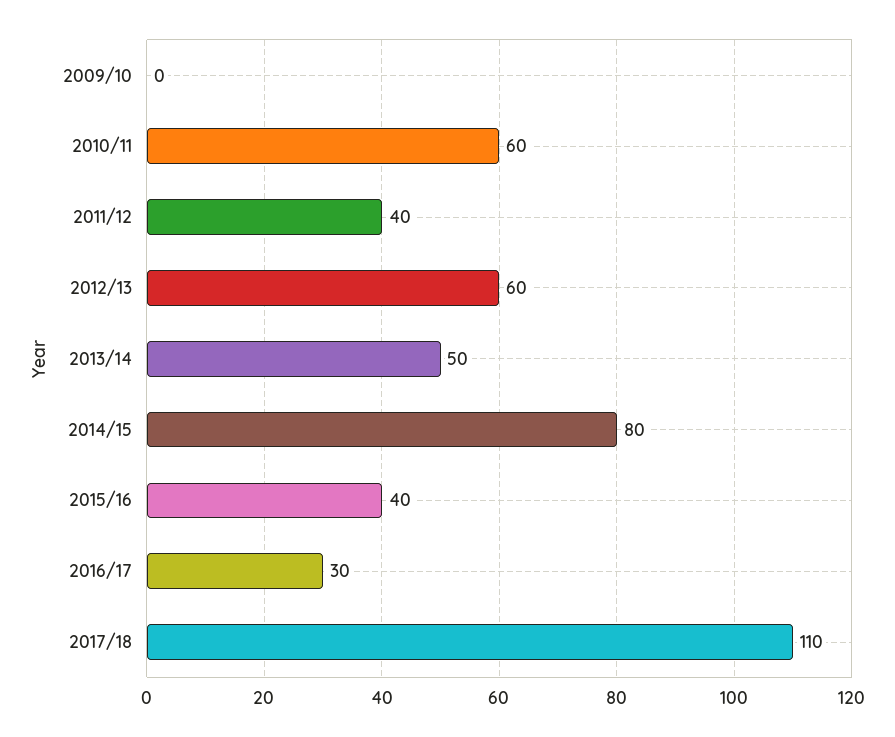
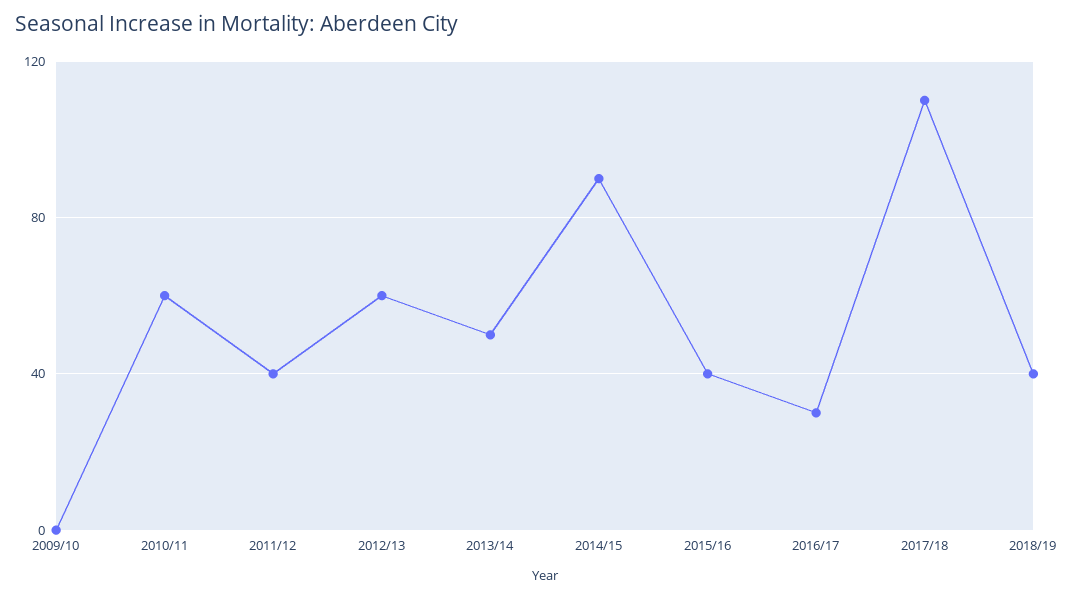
2014/15: 80 -> 90
2018/19: none -> 40

